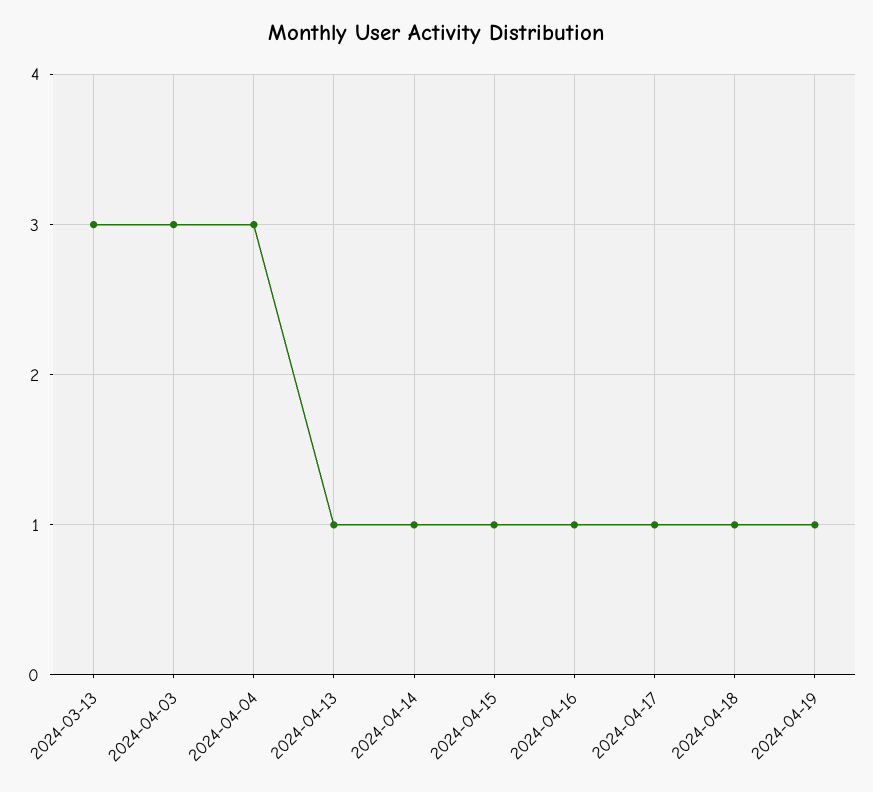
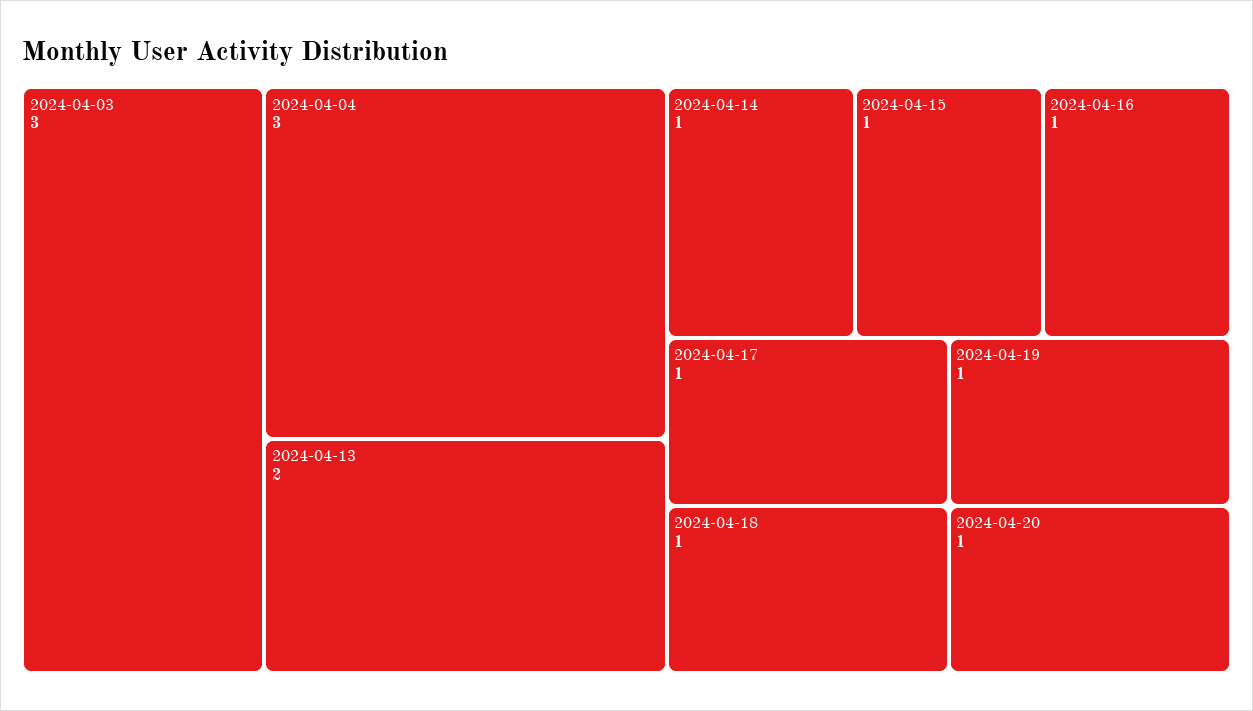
2024-03-13: 3 -> none
2024-04-13: 1 -> 2
2024-04-20: none -> 1

